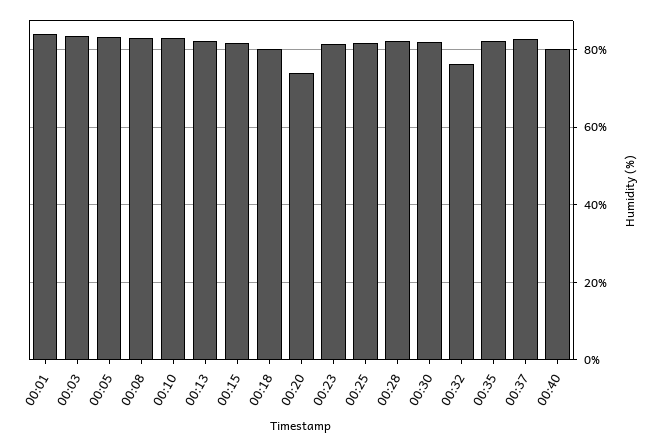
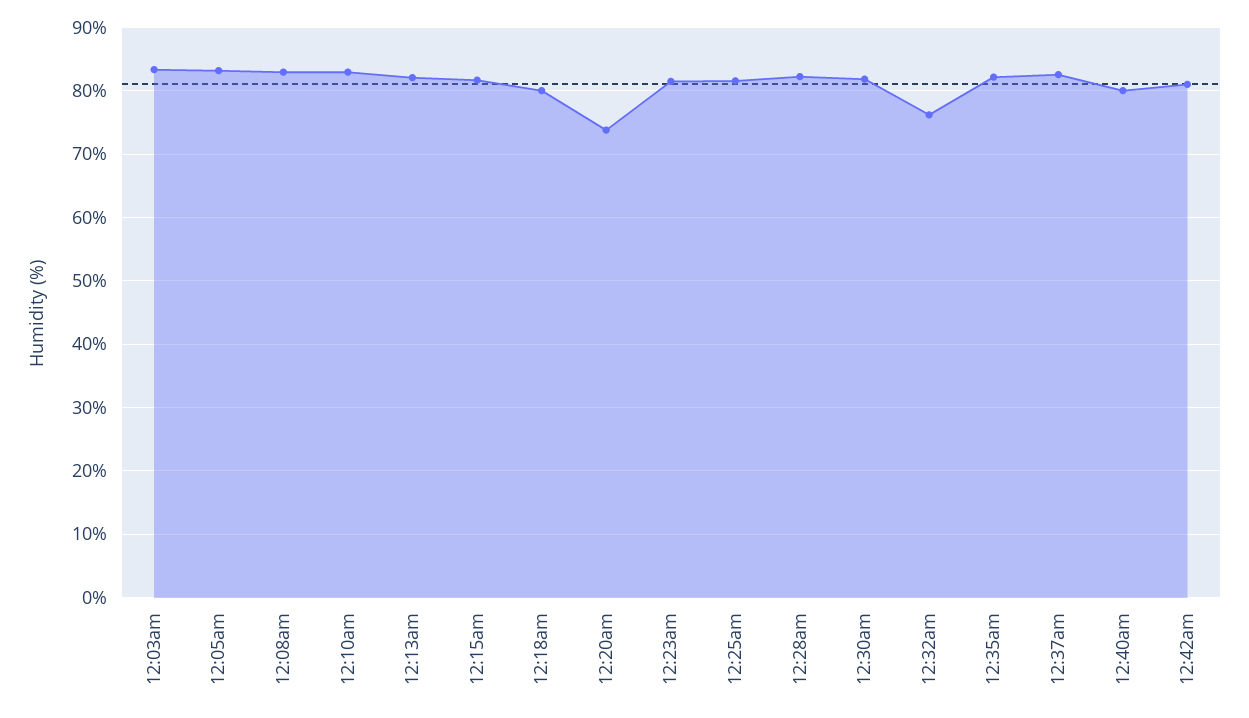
00:01: 84 -> none
12:42am: none -> 81

